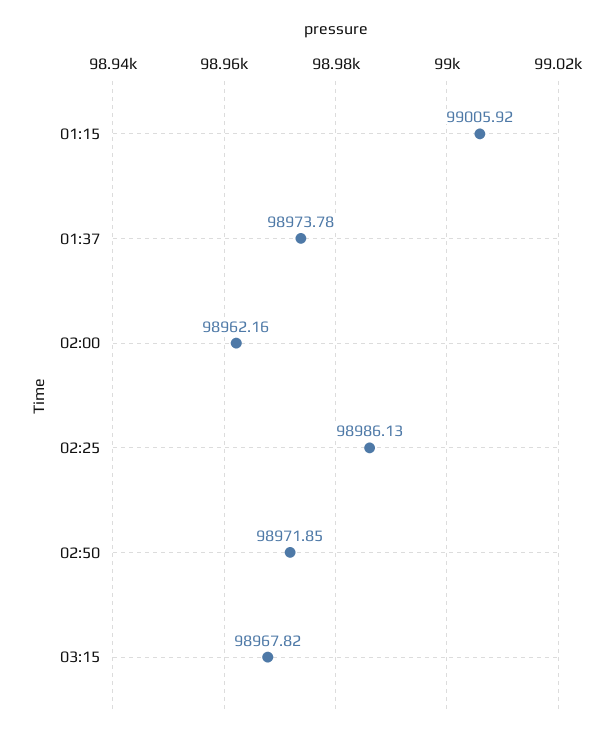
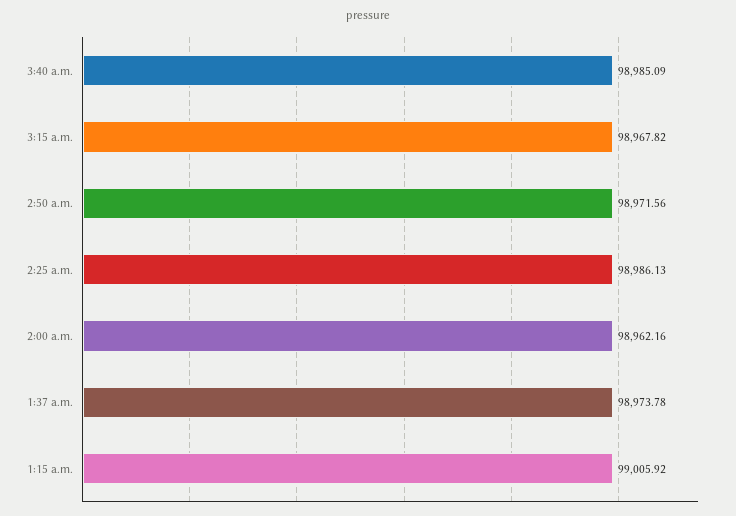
02:50: 98971.85 -> 98971.56
3:40 a.m.: none -> 98985.09

